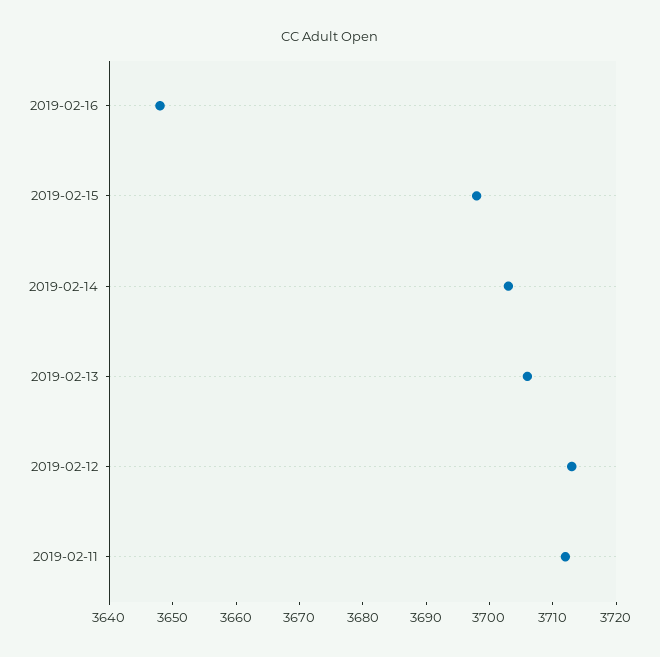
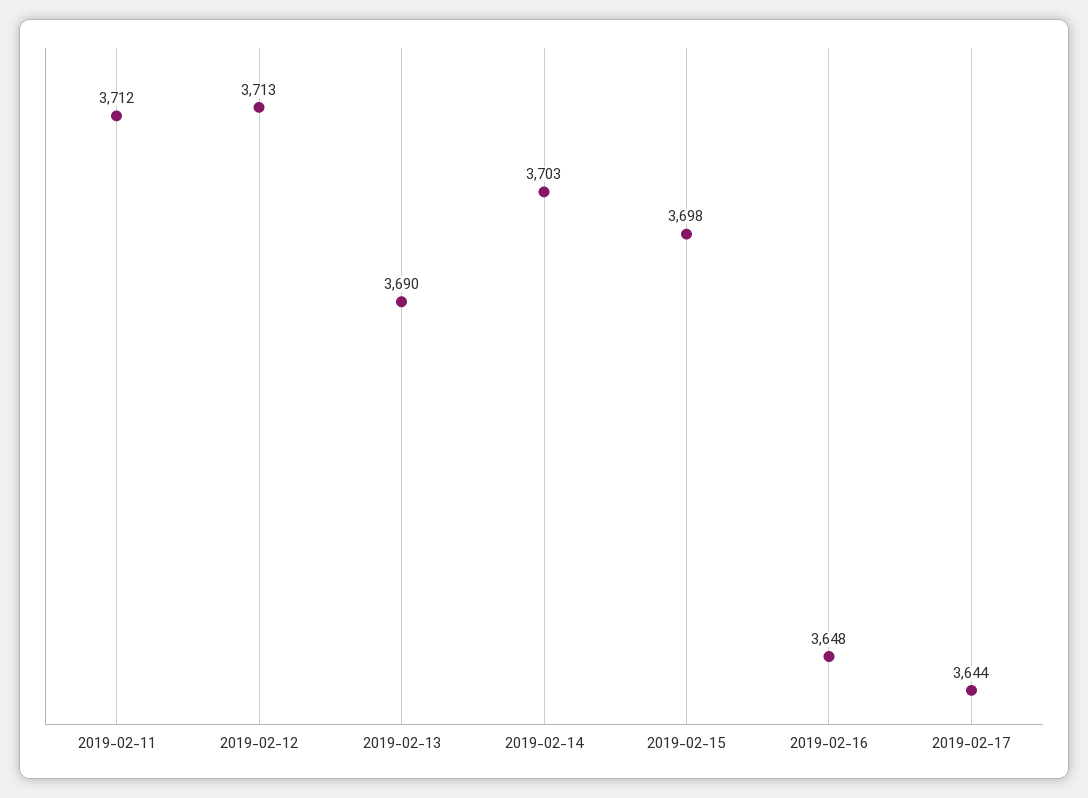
2019-02-13: 3705 -> 3690
2019-02-17: none -> 3644

